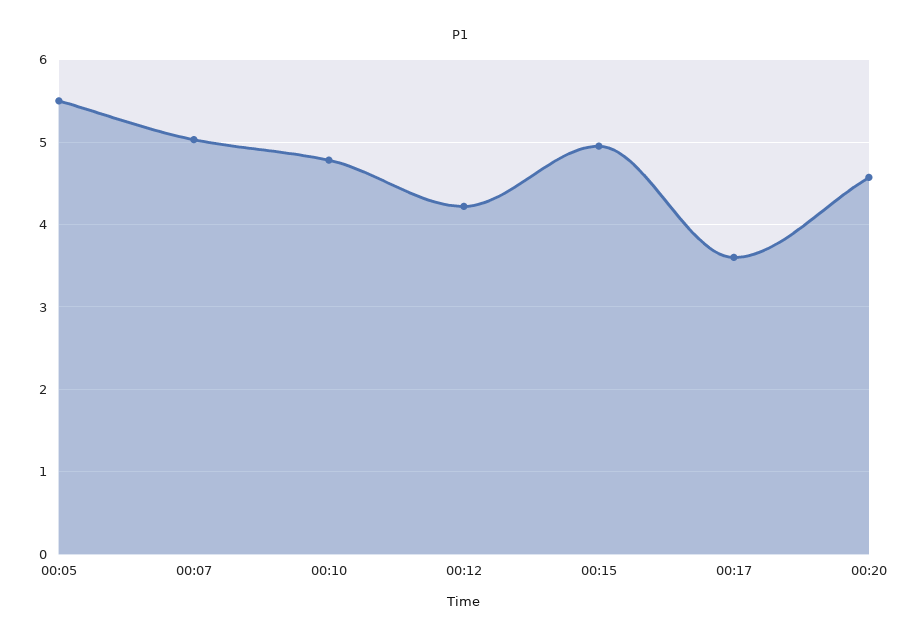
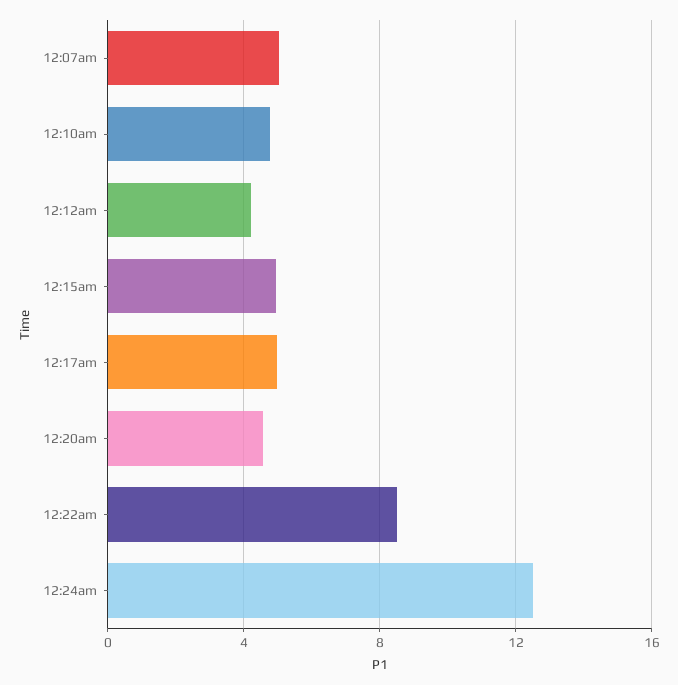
00:05: 5.5 -> none
00:17: 3.6 -> 5
12:22am: none -> 8.5
12:24am: none -> 12.5

